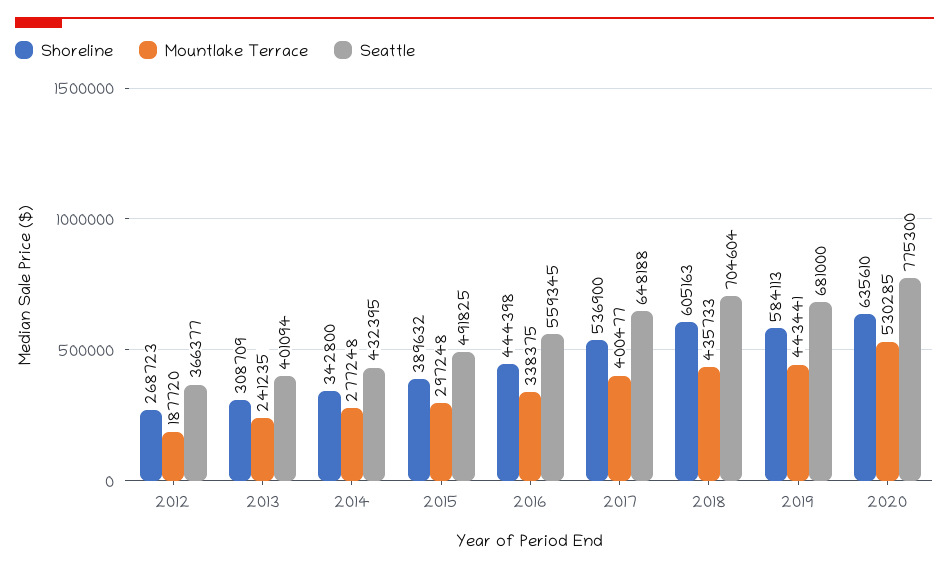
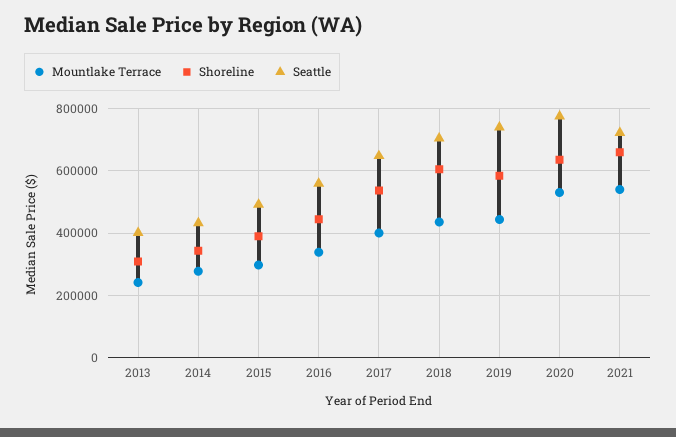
Shoreline, 2012: 268723 -> none
Mountlake Terrace, 2012: 187720 -> none
Seattle, 2012: 366377 -> none
Seattle, 2019: 681000 -> 740000
Mountlake Terrace, 2021: none -> 540000
Shoreline, 2021: none -> 660000
Seattle, 2021: none -> 720000

